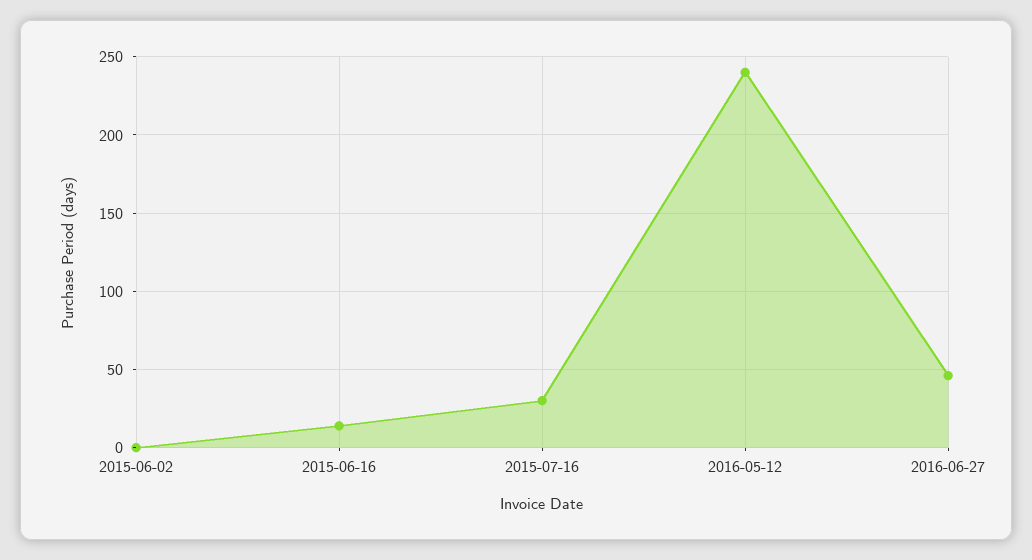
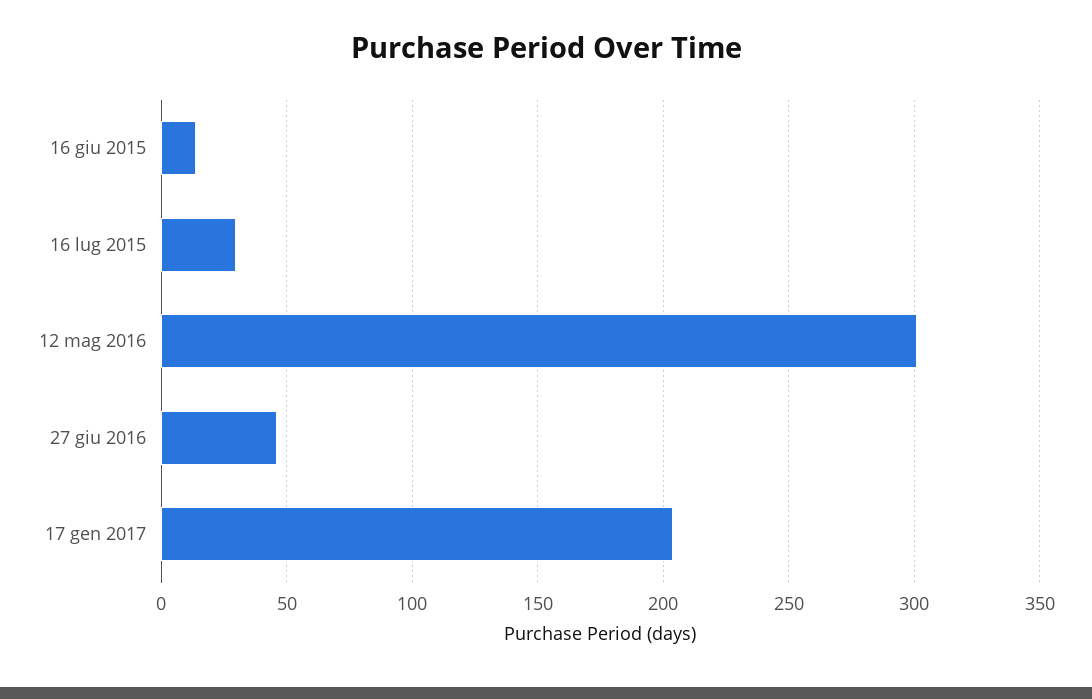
2015-06-02: 0 -> none
2016-05-12: 240 -> 300
17 gen 2017: none -> 205

